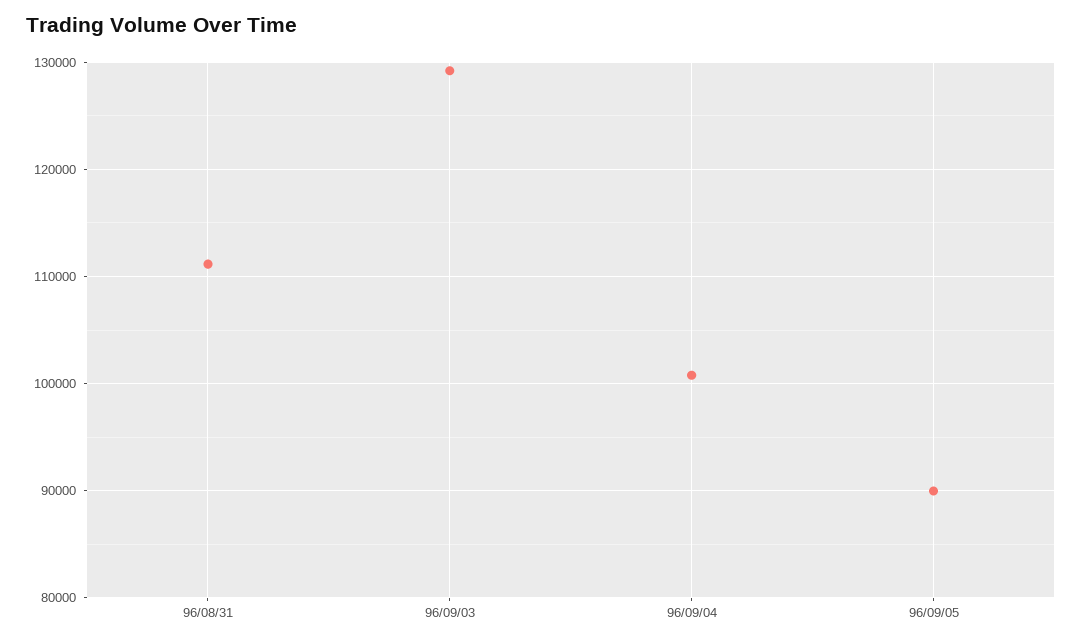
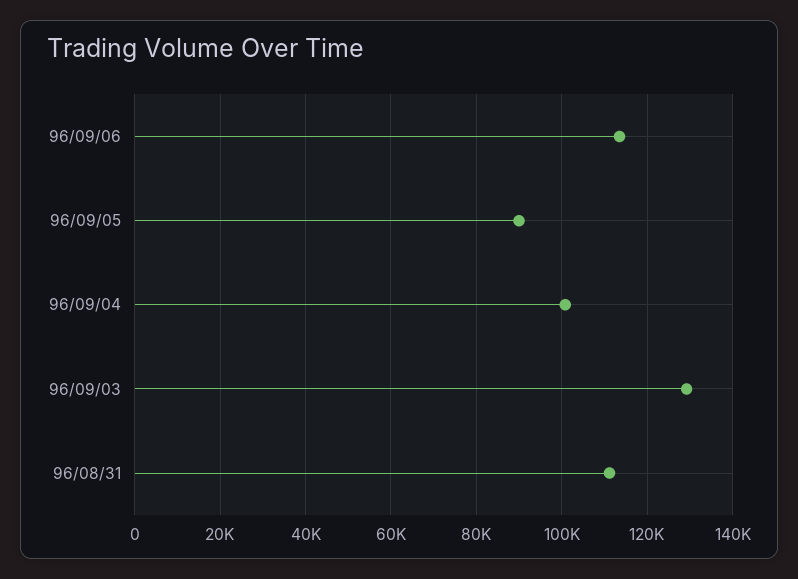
96/09/06: none -> 114000

